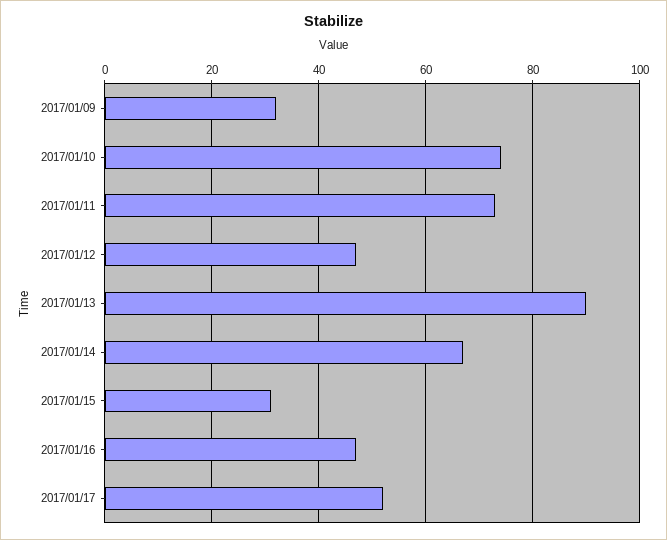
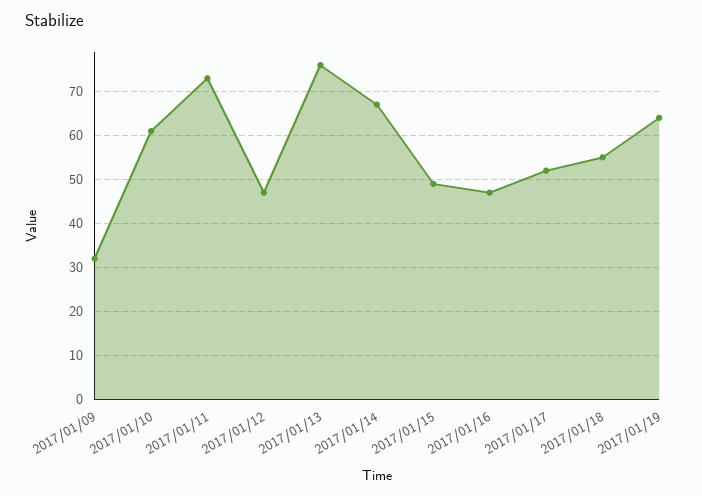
2017/01/10: 75 -> 60
2017/01/13: 90 -> 75
2017/01/15: 30 -> 50
2017/01/18: none -> 55
2017/01/19: none -> 65

